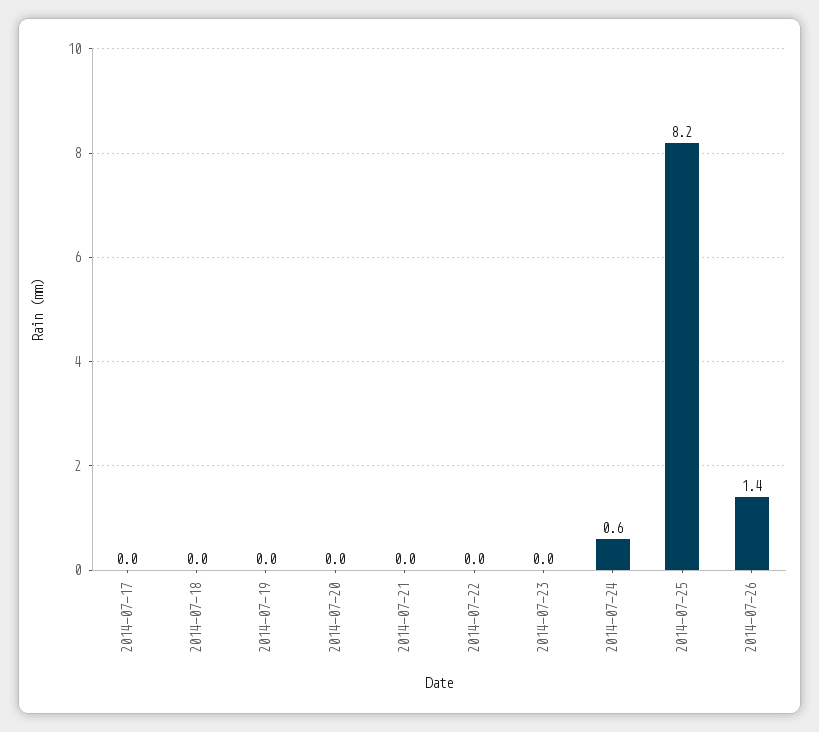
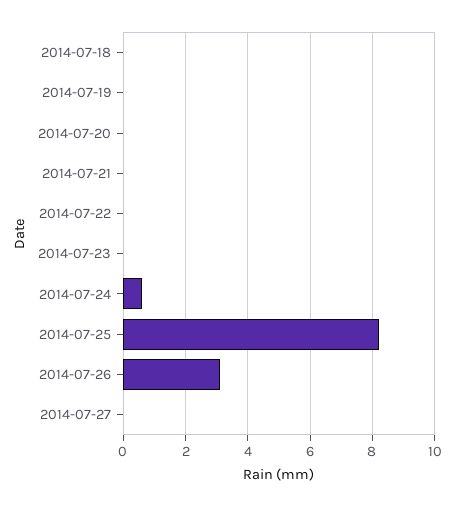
2014-07-17: 0 -> none
2014-07-26: 1.4 -> 3
2014-07-27: none -> 0

